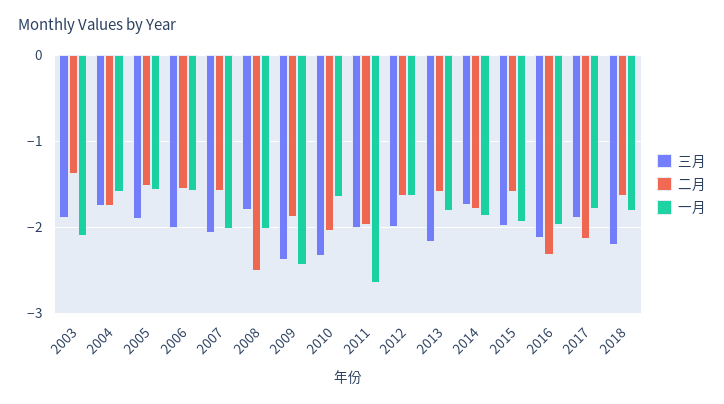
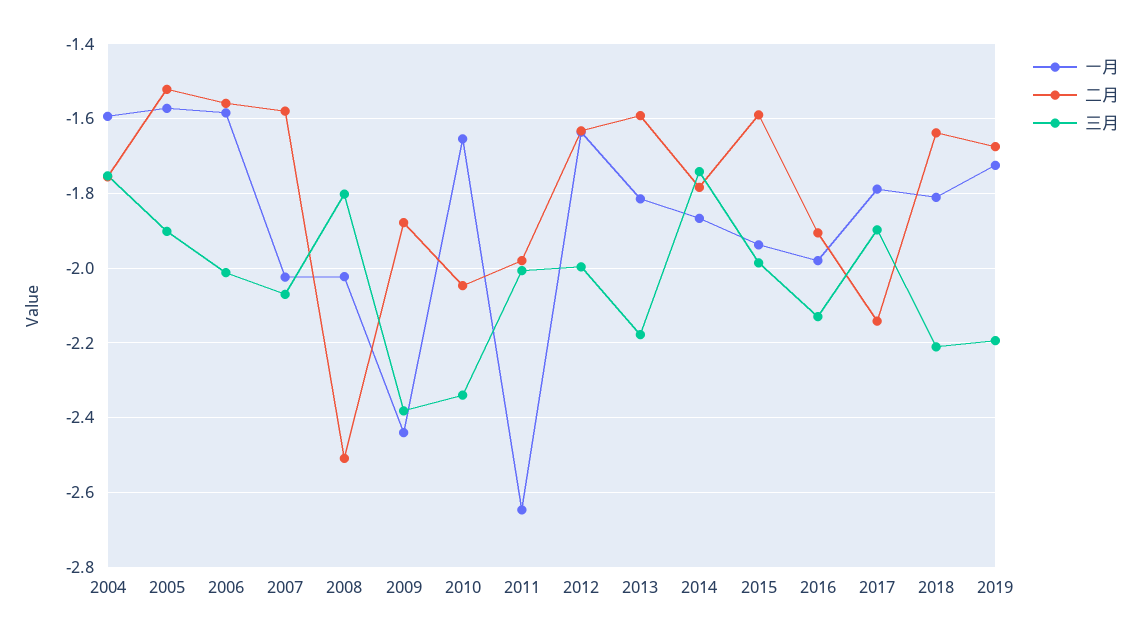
三月, 2003: -1.9 -> none
二月, 2003: -1.4 -> none
一月, 2003: -2.1 -> none
二月, 2016: -2.3 -> -1.9
一月, 2019: none -> -1.72
二月, 2019: none -> -1.68
三月, 2019: none -> -2.2

